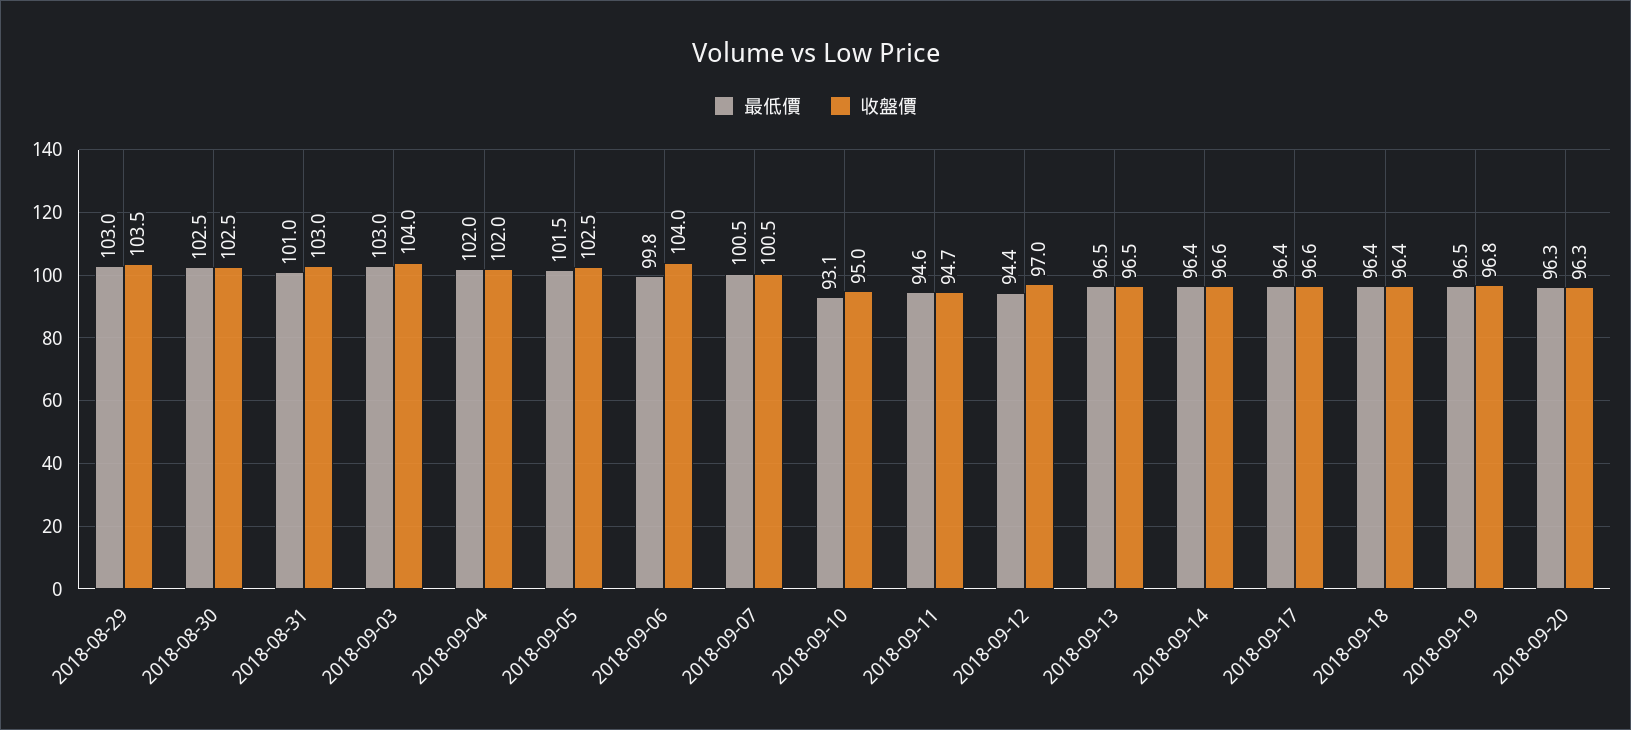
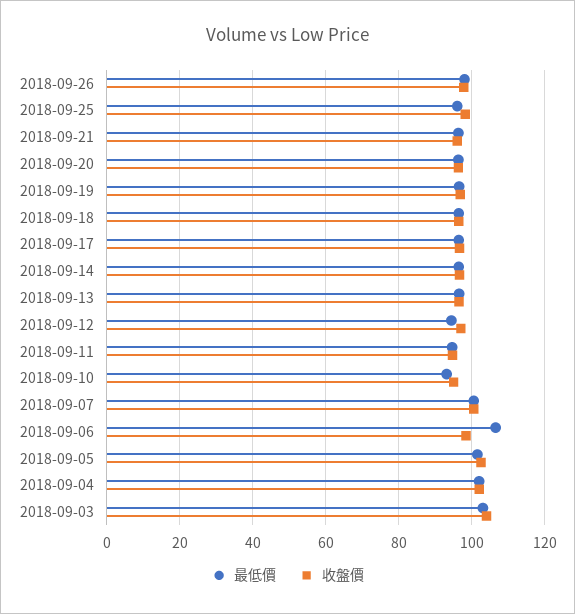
最低價, 2018-08-29: 103 -> none
收盤價, 2018-08-29: 103.5 -> none
最低價, 2018-08-30: 102.5 -> none
收盤價, 2018-08-30: 102.5 -> none
最低價, 2018-08-31: 101 -> none
收盤價, 2018-08-31: 103 -> none
最低價, 2018-09-06: 99.8 -> 106
收盤價, 2018-09-06: 104 -> 98
最低價, 2018-09-26: none -> 98
收盤價, 2018-09-26: none -> 98
最低價, 2018-09-25: none -> 96
收盤價, 2018-09-25: none -> 98
最低價, 2018-09-21: none -> 96
收盤價, 2018-09-21: none -> 96

